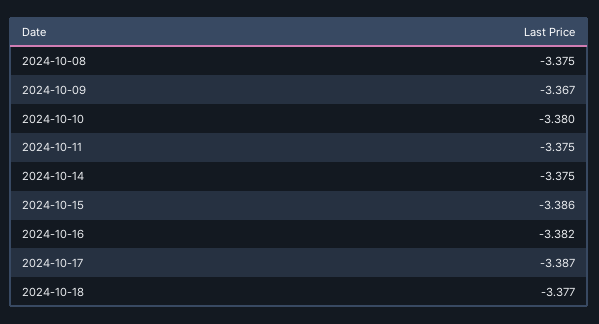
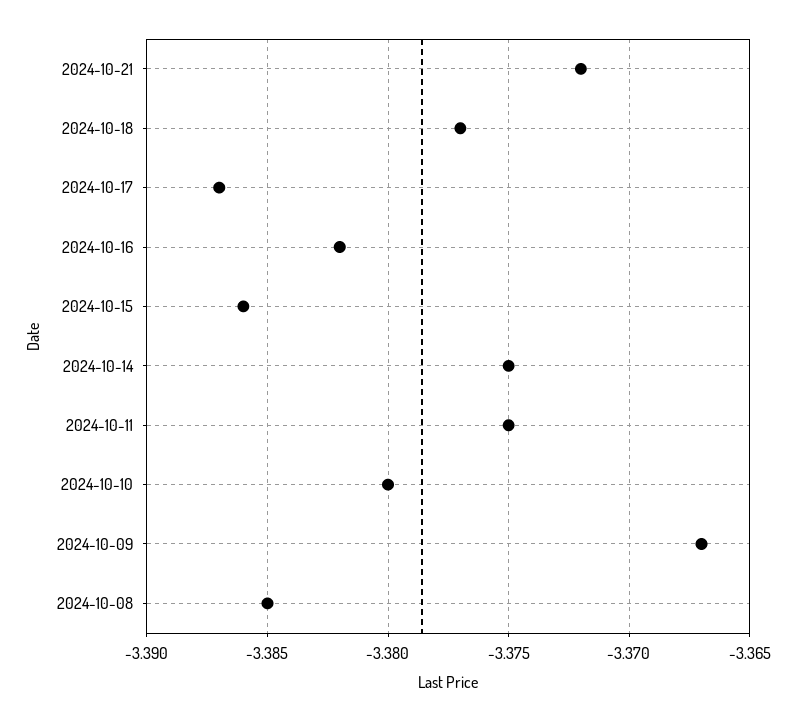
2024-10-08: -3.375 -> -3.385
2024-10-21: none -> -3.372

